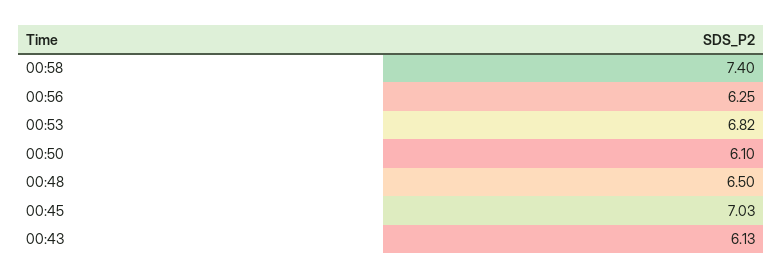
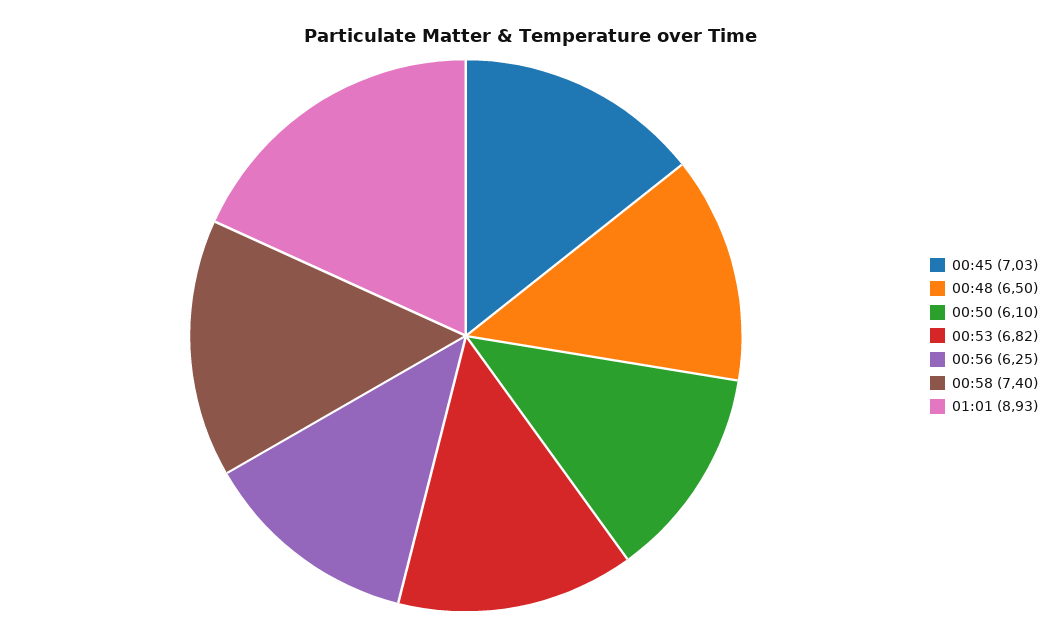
00:43: 6.13 -> none
01:01: none -> 8.93

